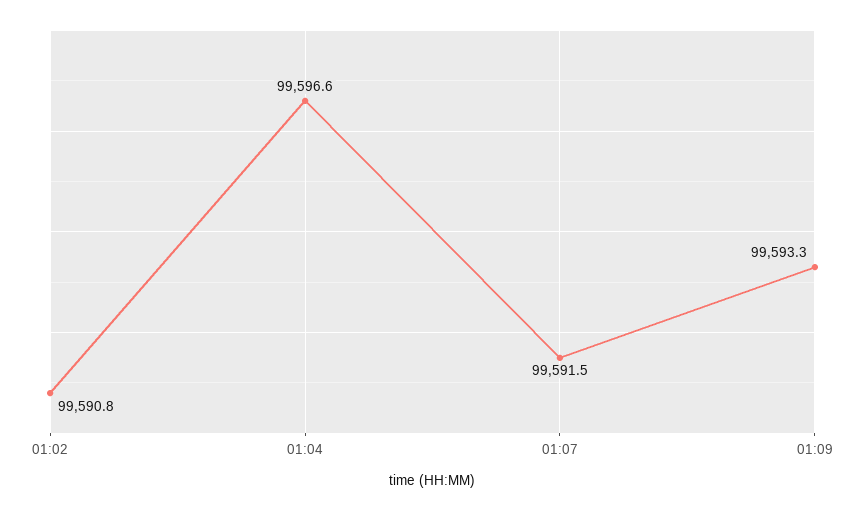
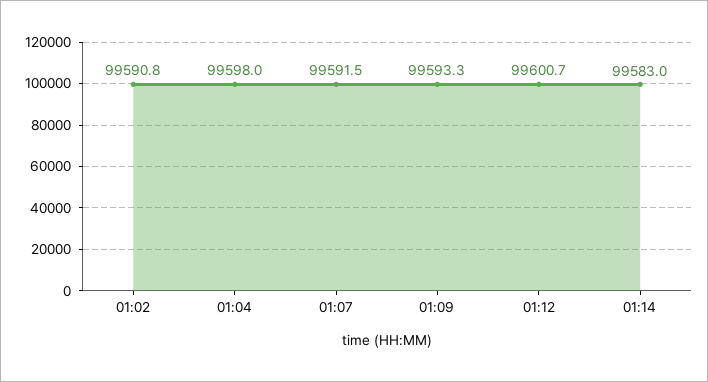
01:04: 99596.6 -> 99598
01:12: none -> 99600.7
01:14: none -> 99583

